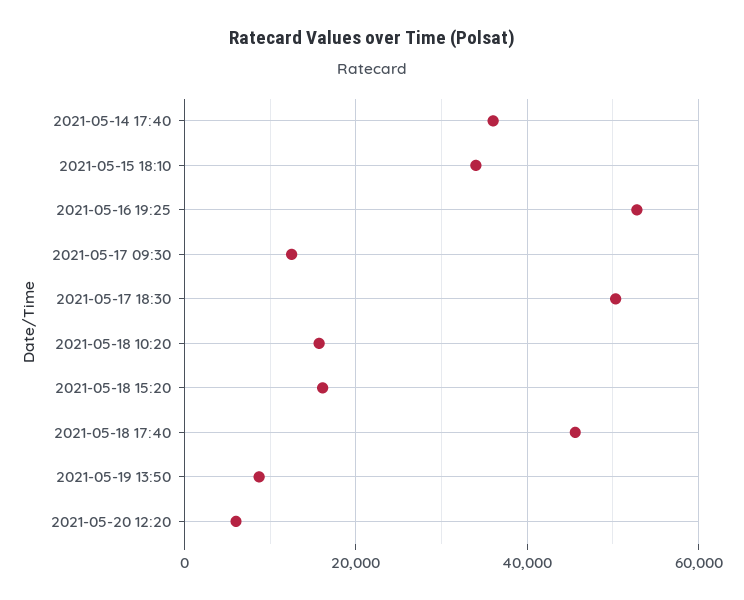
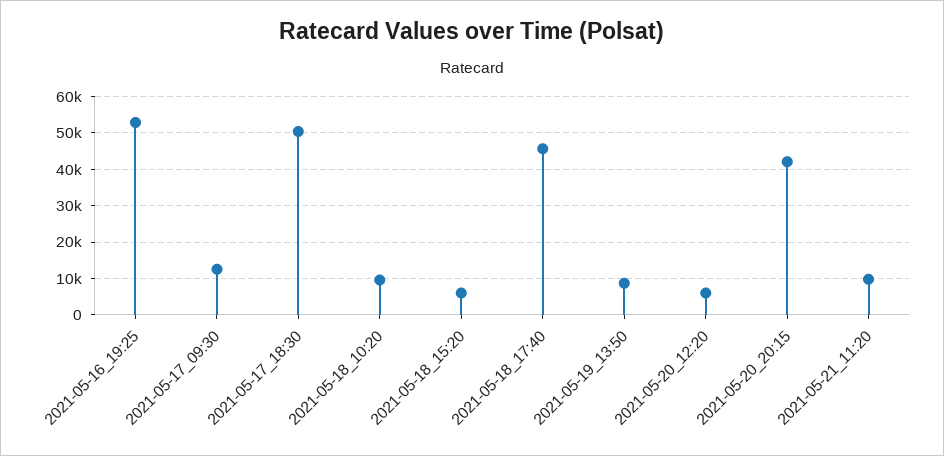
2021-05-14 17:40: 36000 -> none
2021-05-15 18:10: 34000 -> none
2021-05-18 10:20: 16000 -> 10000
2021-05-18 15:20: 16000 -> 6000
2021-05-20_20:15: none -> 42000
2021-05-21_11:20: none -> 10000

